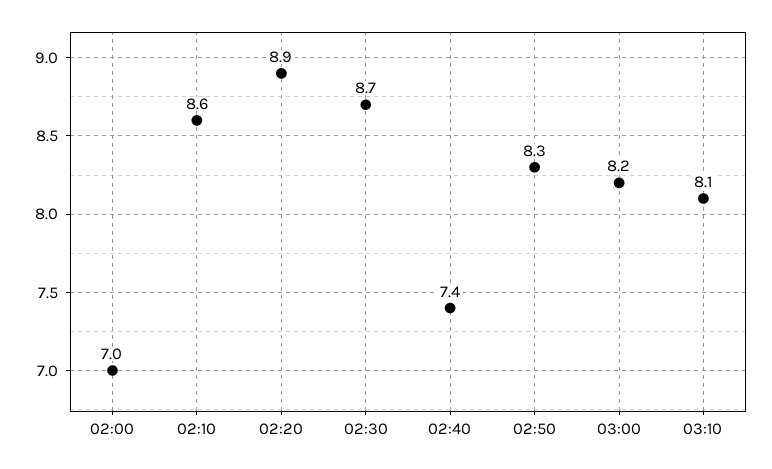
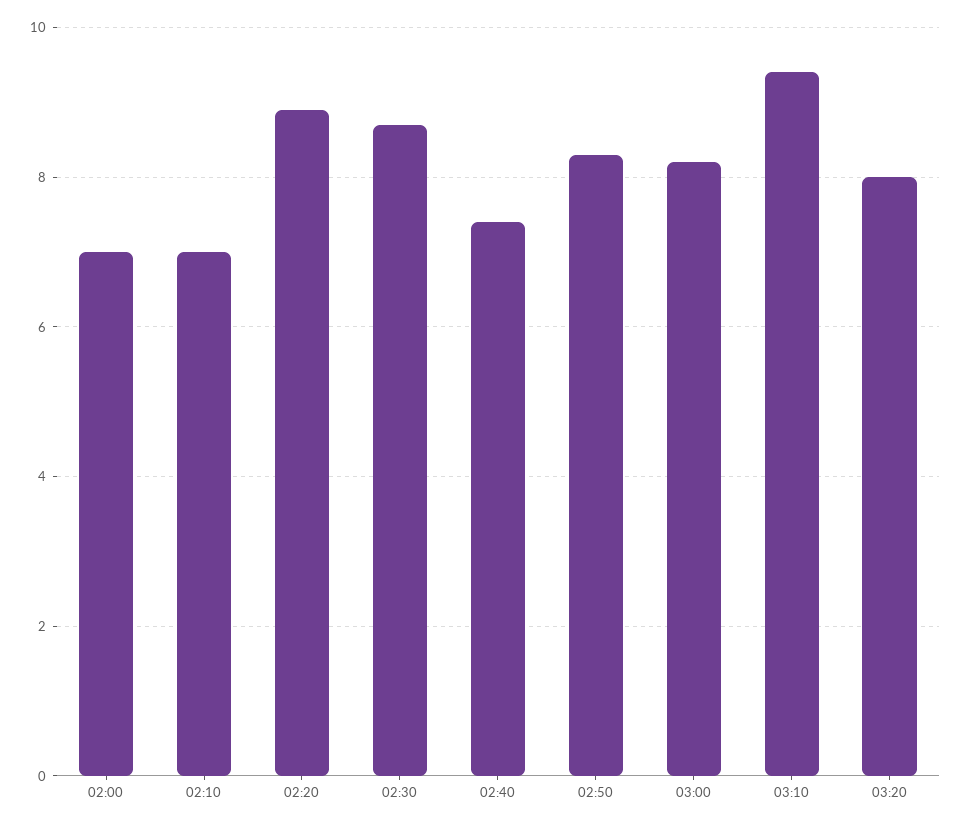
02:10: 8.6 -> 7
03:10: 8.1 -> 9.5
03:20: none -> 8

